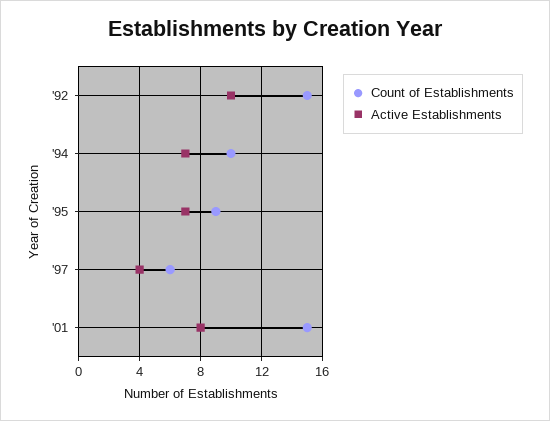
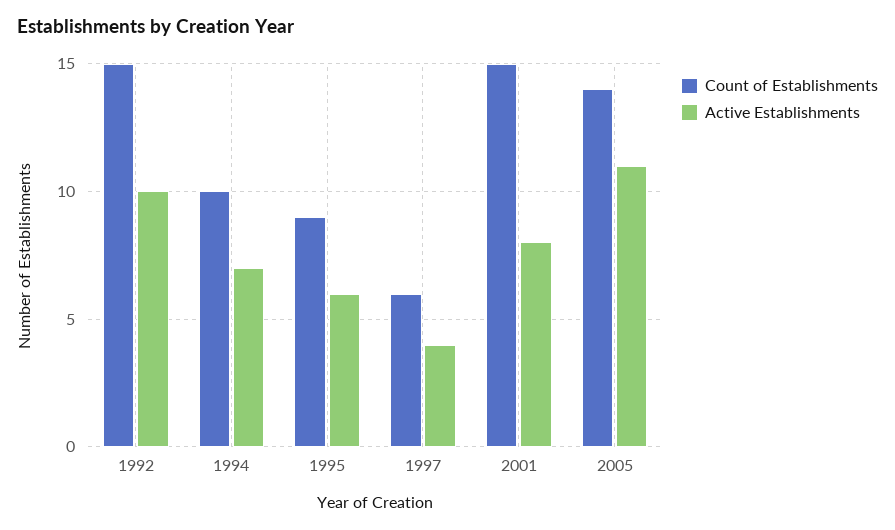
Active Establishments, '95: 7 -> 6
Count of Establishments, 2005: none -> 14
Active Establishments, 2005: none -> 11

